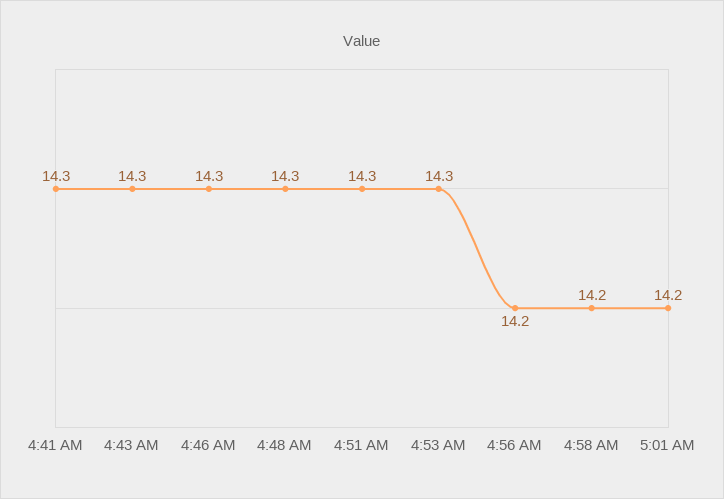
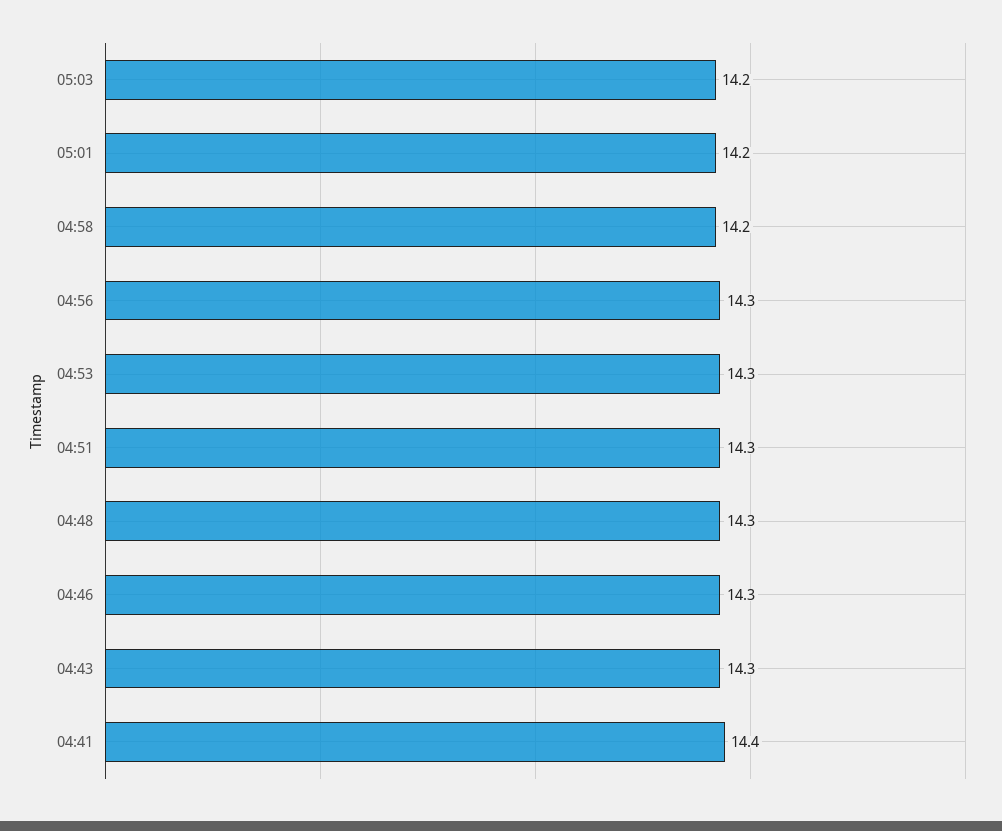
4:41 AM: 14.3 -> 14.4
4:56 AM: 14.2 -> 14.3
05:03: none -> 14.2

